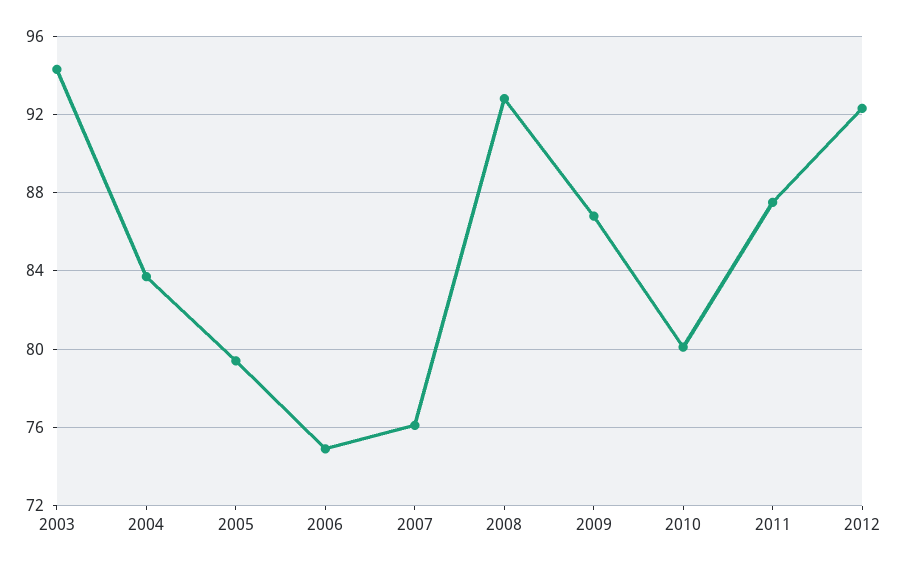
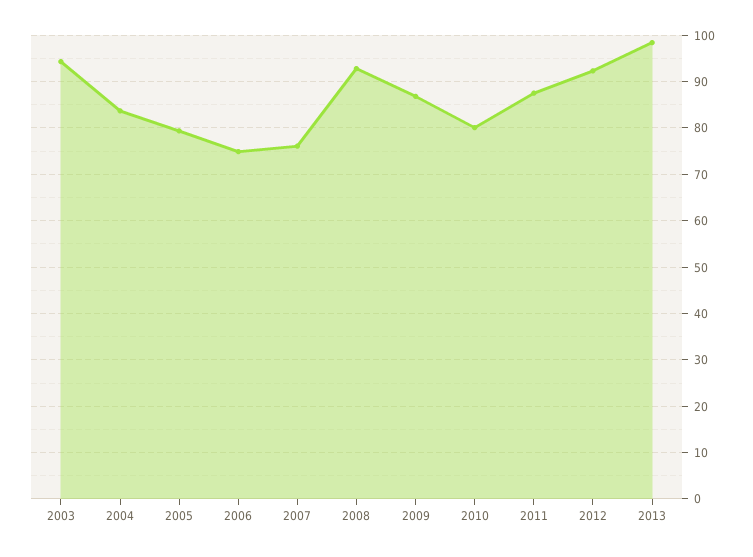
2013: none -> 98

